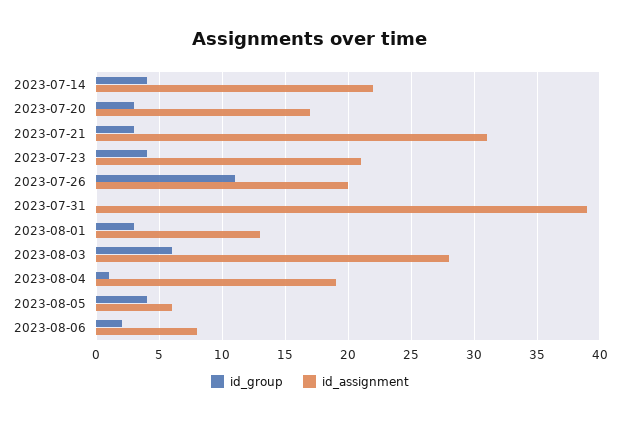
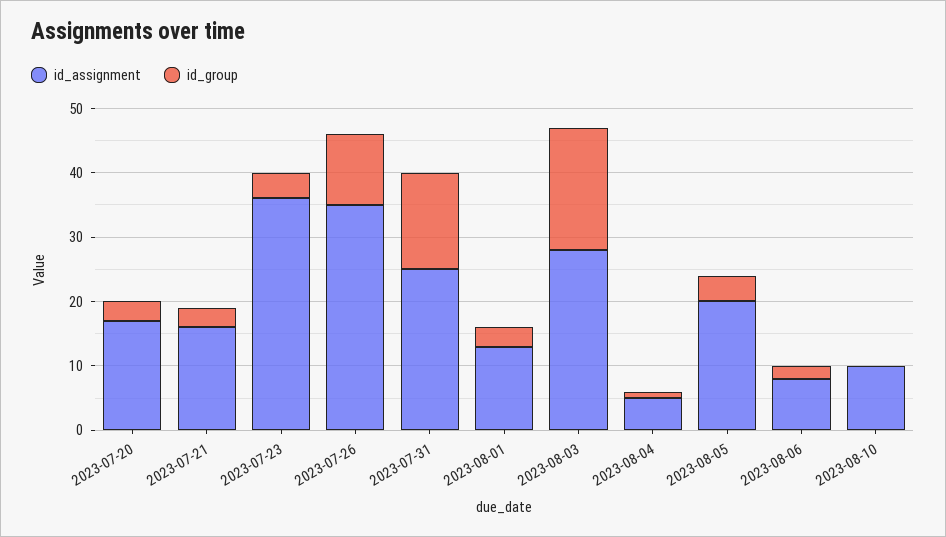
id_group, 2023-07-14: 4 -> none
id_assignment, 2023-07-14: 22 -> none
id_assignment, 2023-07-21: 31 -> 15
id_assignment, 2023-07-23: 21 -> 35
id_assignment, 2023-07-26: 20 -> 35
id_group, 2023-07-31: 0 -> 15
id_assignment, 2023-07-31: 39 -> 25
id_group, 2023-08-03: 6 -> 20
id_assignment, 2023-08-04: 19 -> 5
id_assignment, 2023-08-05: 6 -> 20
id_assignment, 2023-08-10: none -> 10
id_group, 2023-08-10: none -> 0

